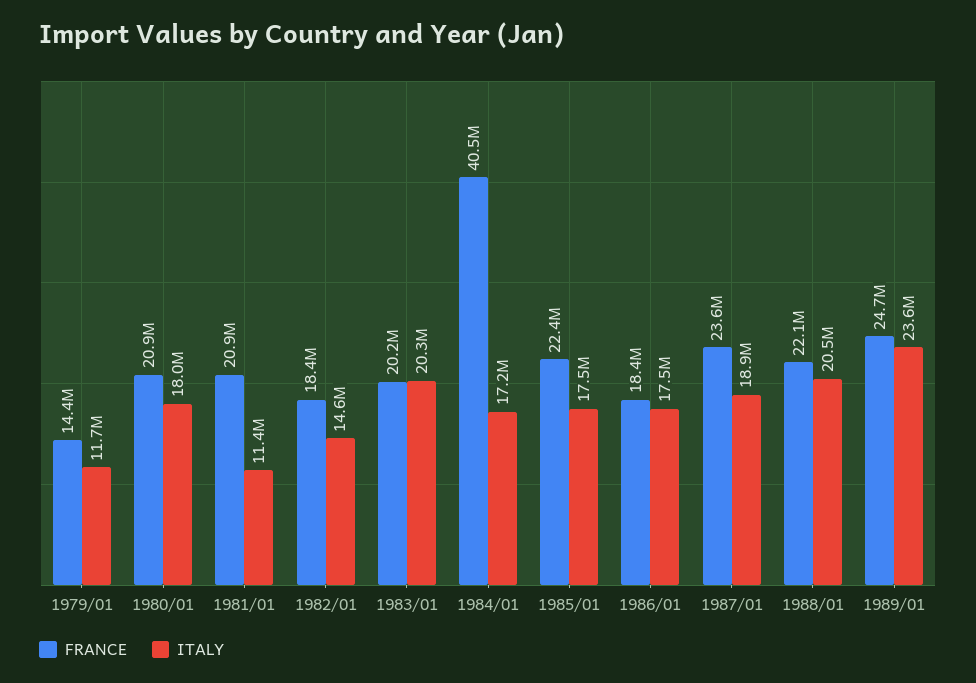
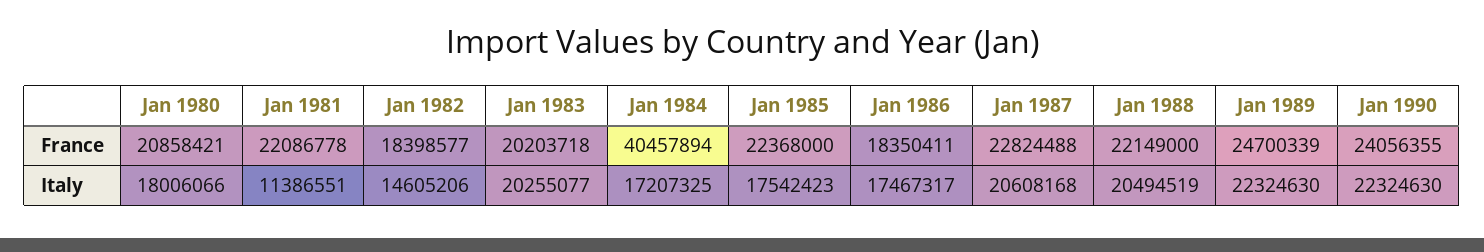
FRANCE, 1979/01: 14400000 -> none
ITALY, 1979/01: 11700000 -> none
FRANCE, 1981/01: 20900000 -> 22086778
FRANCE, 1987/01: 23600000 -> 22824488
ITALY, 1987/01: 18900000 -> 20608168
ITALY, 1989/01: 23600000 -> 22324630
FRANCE, Jan 1990: none -> 24056355
ITALY, Jan 1990: none -> 22324630

